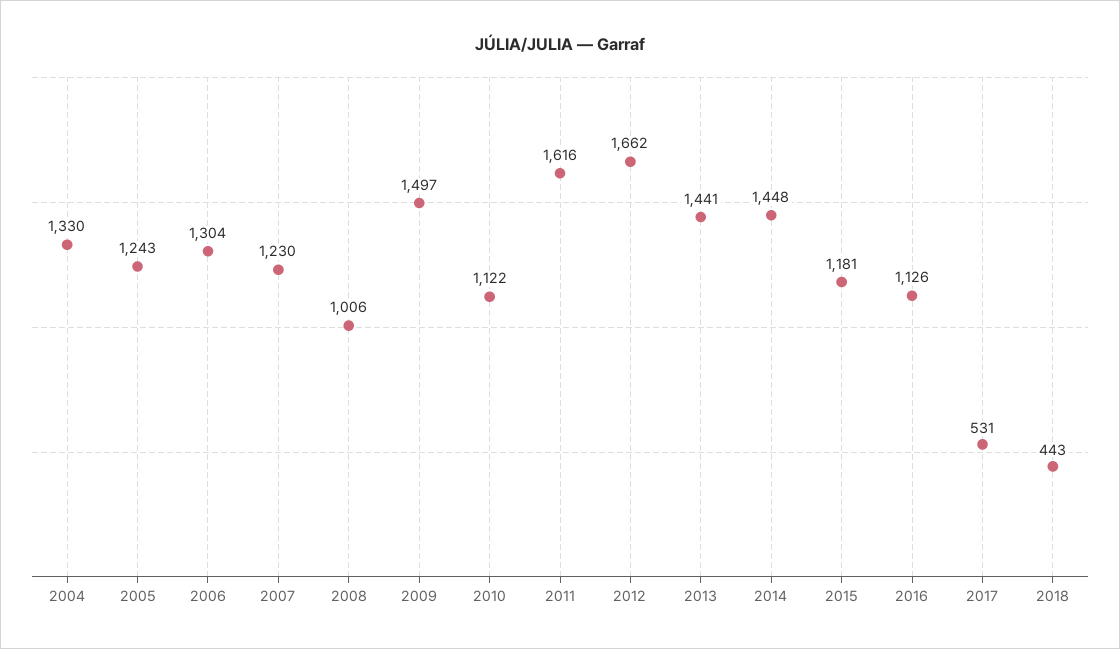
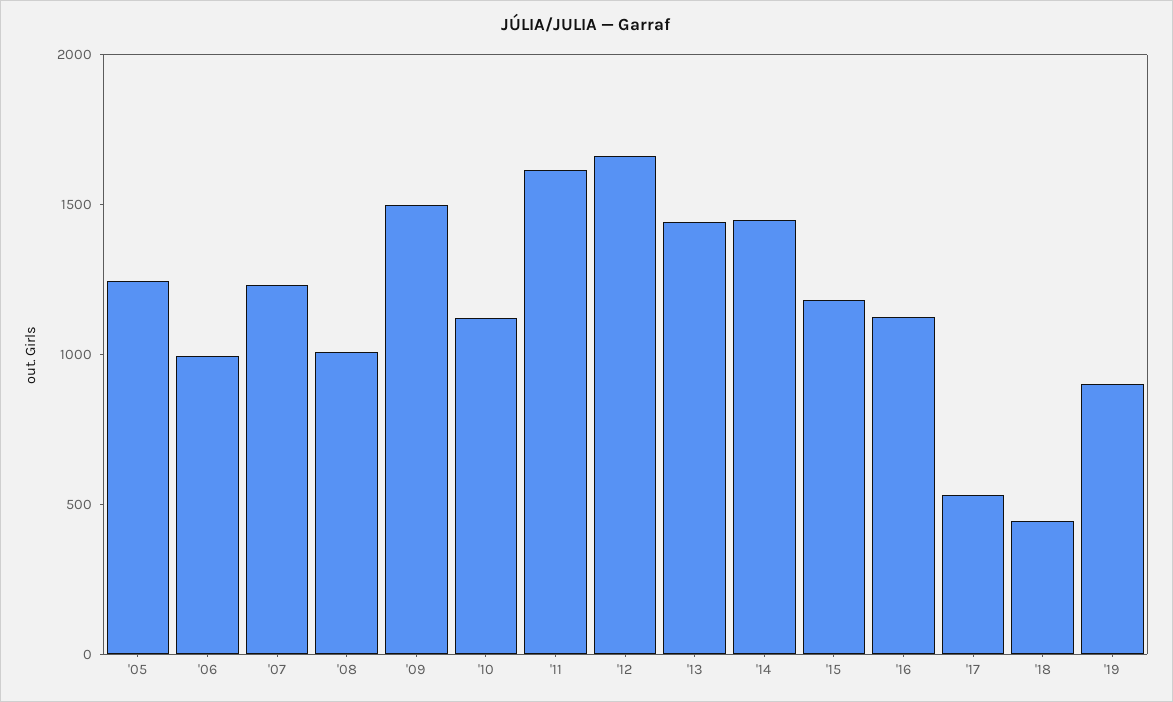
2004: 1330 -> none
2006: 1304 -> 1000
'19: none -> 900

